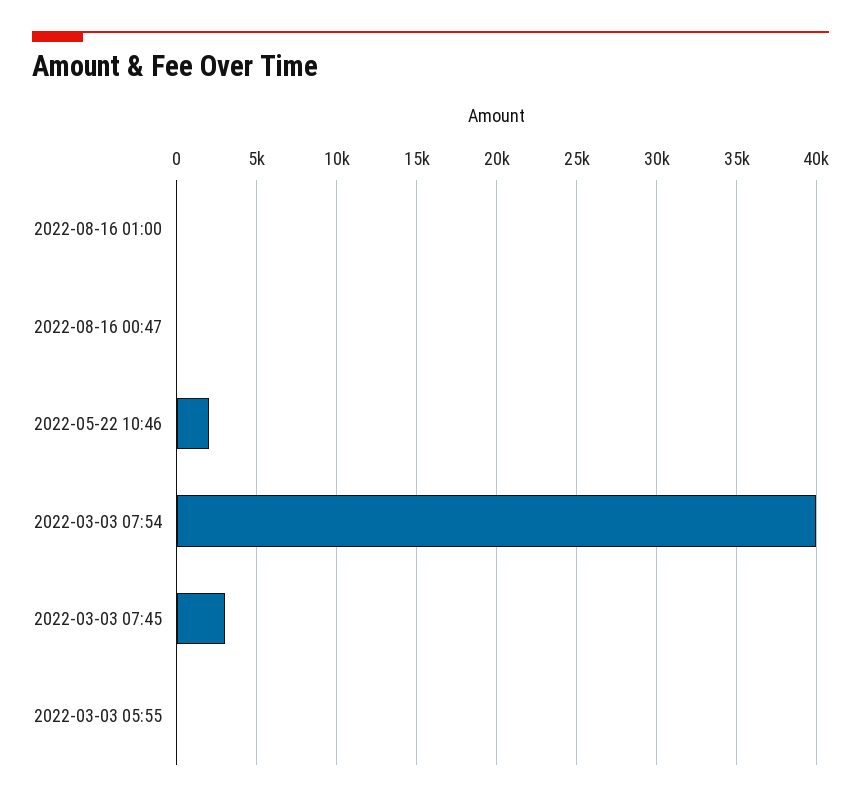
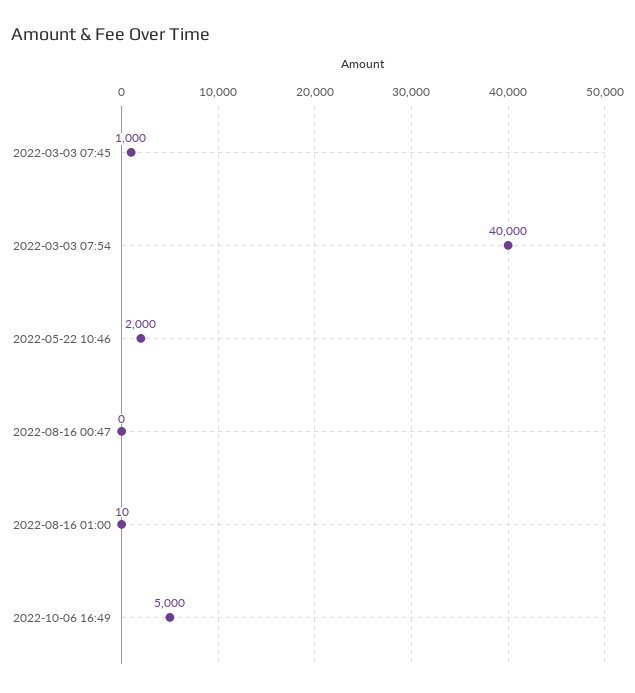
2022-03-03 07:45: 3000 -> 1000
2022-03-03 05:55: 0 -> none
2022-10-06 16:49: none -> 5000

